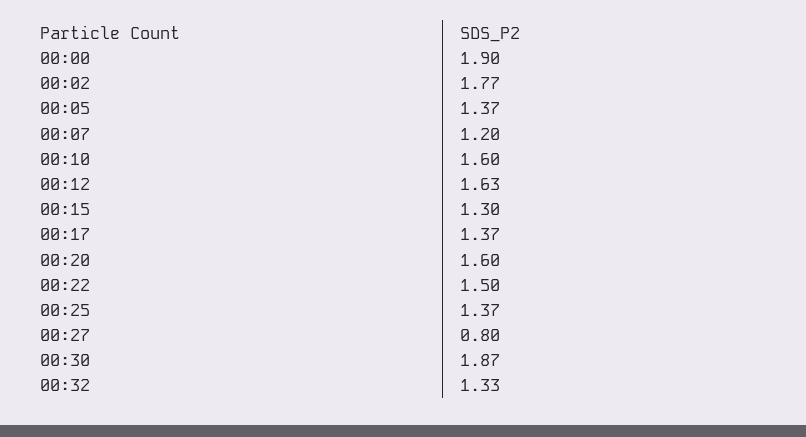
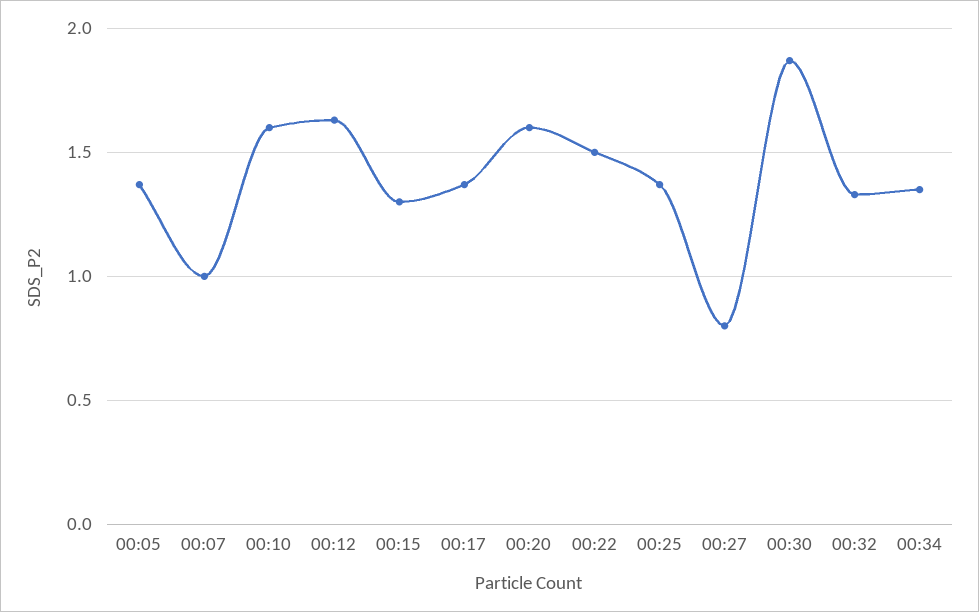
00:00: 1.9 -> none
00:02: 1.77 -> none
00:07: 1.2 -> 1
00:34: none -> 1.35

